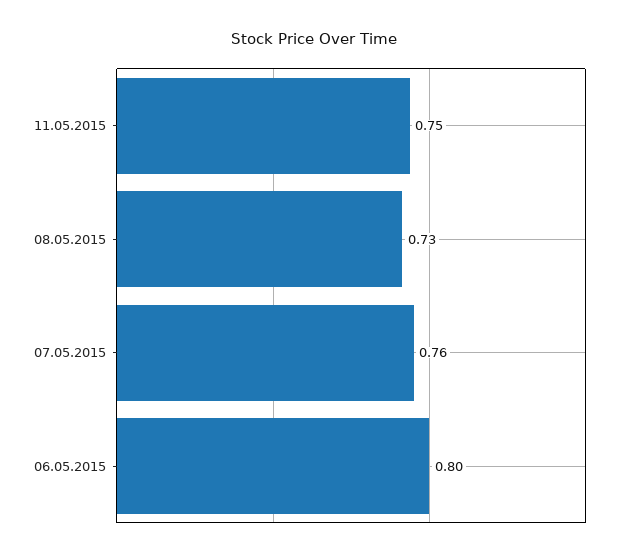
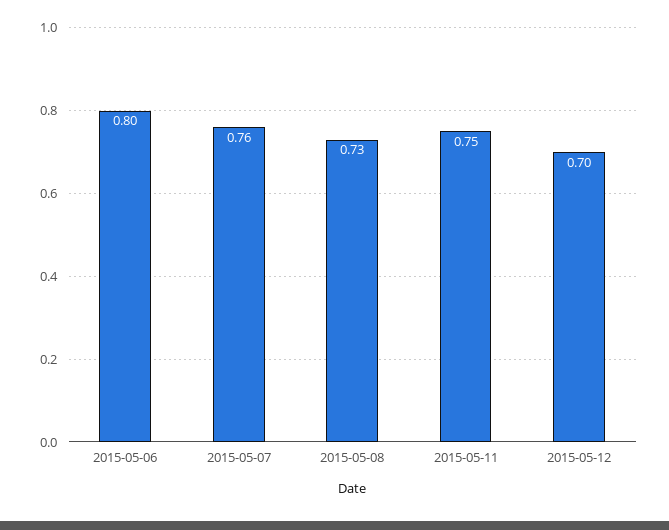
2015-05-12: none -> 0.7

